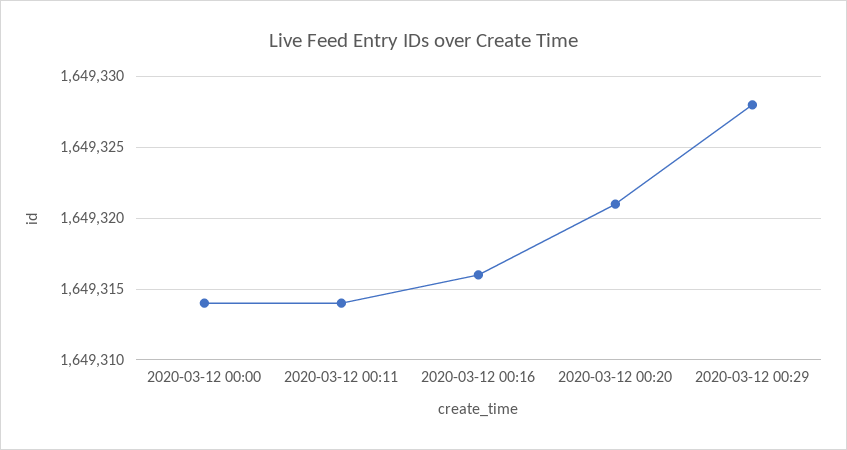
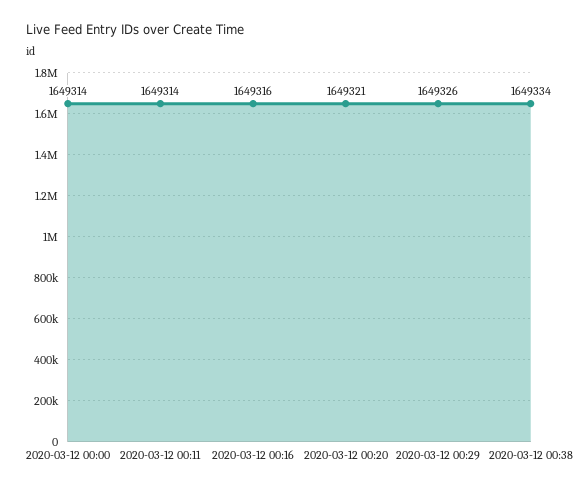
2020-03-12 00:29: 1649328 -> 1649326
2020-03-12 00:38: none -> 1649334

